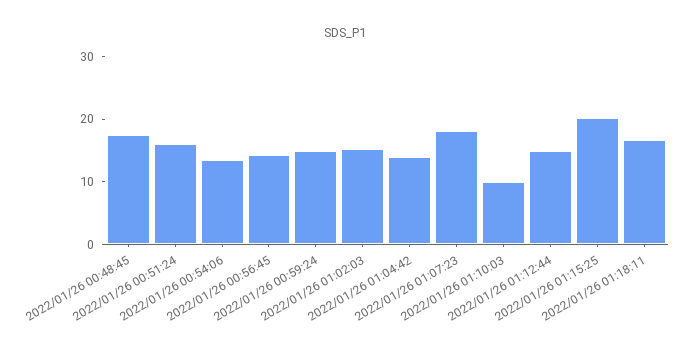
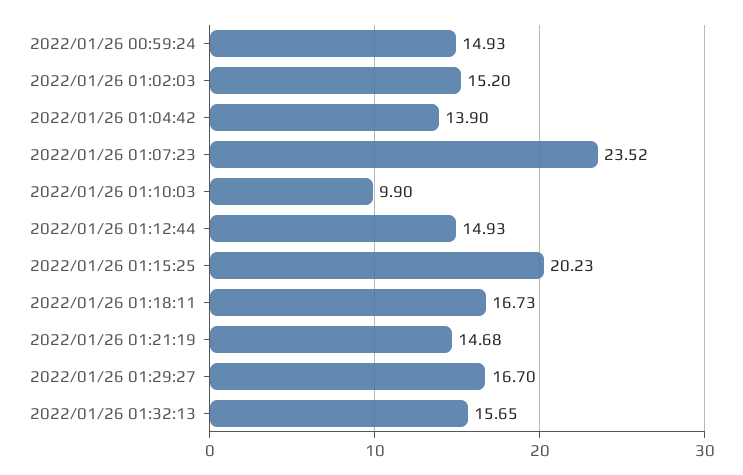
2022/01/26 00:48:45: 18 -> none
2022/01/26 00:51:24: 16 -> none
2022/01/26 00:54:06: 14 -> none
2022/01/26 00:56:45: 14 -> none
2022/01/26 01:07:23: 18 -> 23.52
2022/01/26 01:21:19: none -> 14.68
2022/01/26 01:29:27: none -> 16.7
2022/01/26 01:32:13: none -> 15.65

